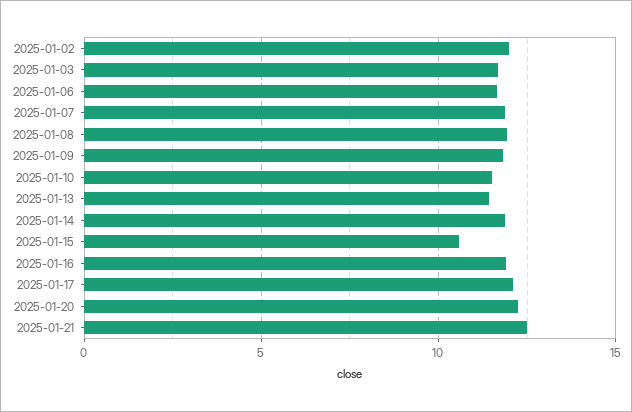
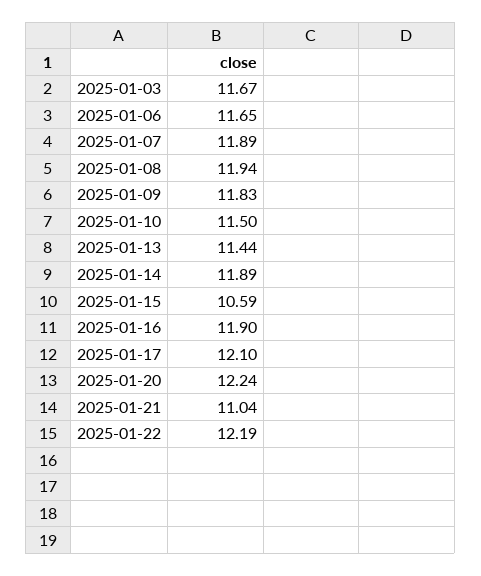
2025-01-02: 12 -> none
2025-01-21: 12.5 -> 11.04
2025-01-22: none -> 12.19

